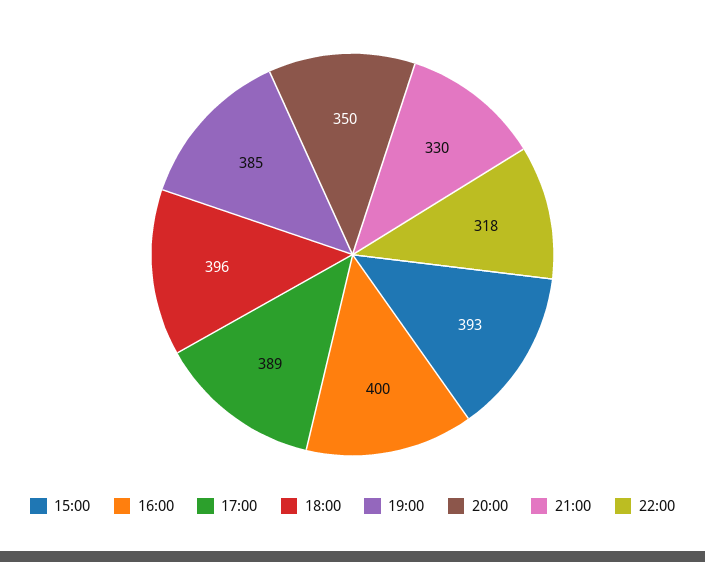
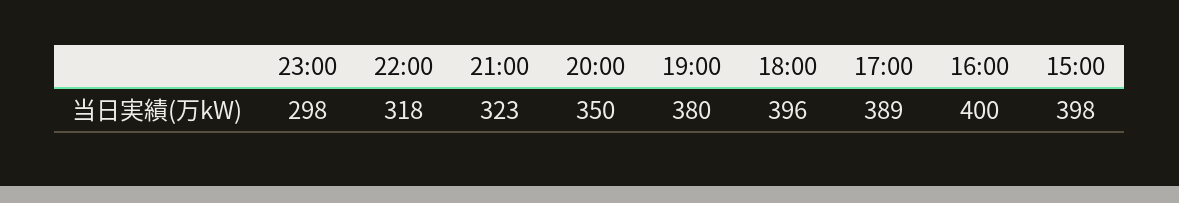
15:00: 393 -> 398
19:00: 385 -> 380
21:00: 330 -> 323
23:00: none -> 298

